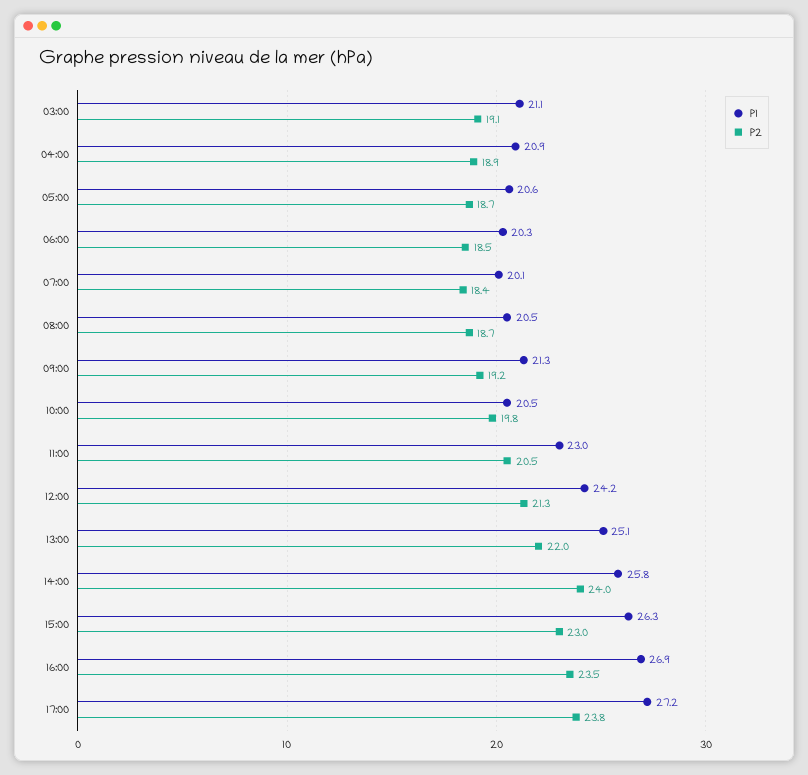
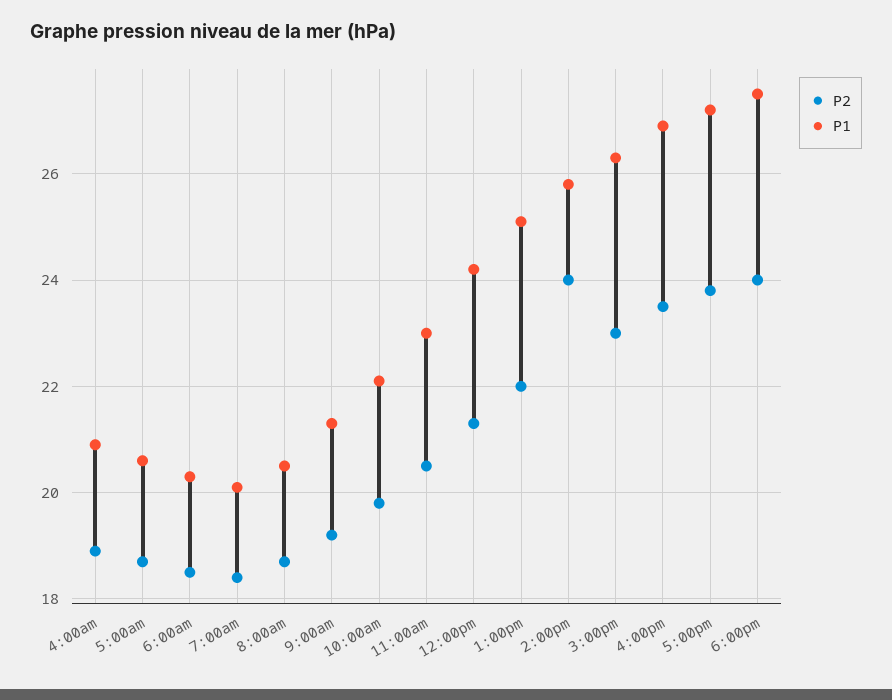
P1, 03:00: 21.1 -> none
P2, 03:00: 19.1 -> none
P1, 10:00: 20.5 -> 22
P2, 6:00pm: none -> 24
P1, 6:00pm: none -> 27.5

